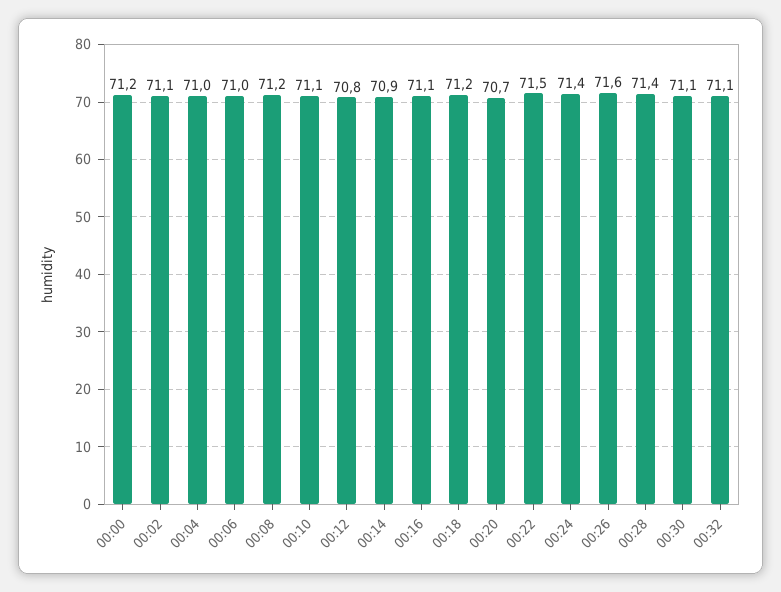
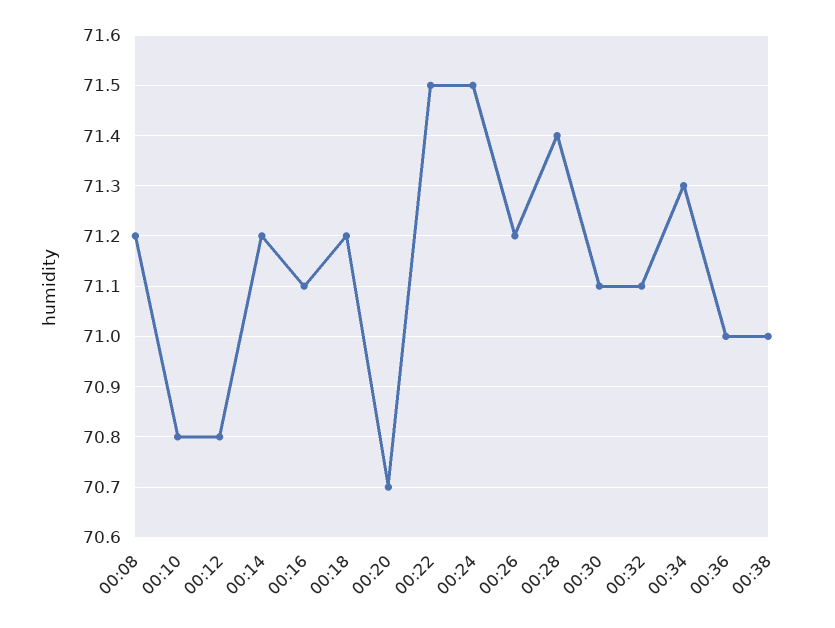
00:00: 71.2 -> none
00:02: 71.1 -> none
00:04: 71 -> none
00:06: 71 -> none
00:10: 71.1 -> 70.8
00:14: 70.9 -> 71.2
00:24: 71.4 -> 71.5
00:26: 71.6 -> 71.2
00:34: none -> 71.3
00:36: none -> 71
00:38: none -> 71

